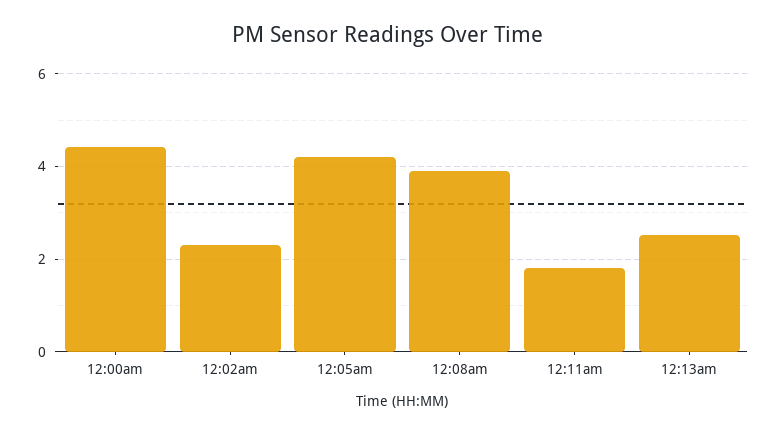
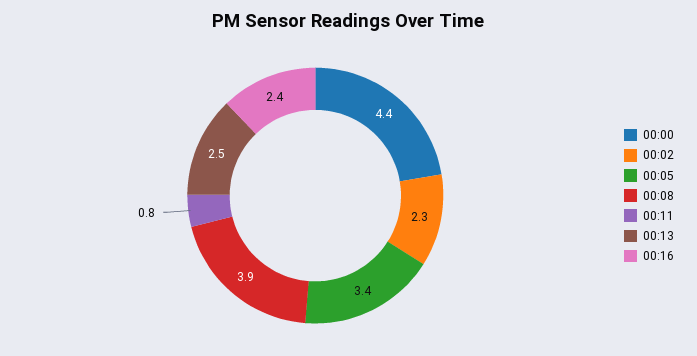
12:05am: 4.2 -> 3.4
12:11am: 1.8 -> 0.8
00:16: none -> 2.4

